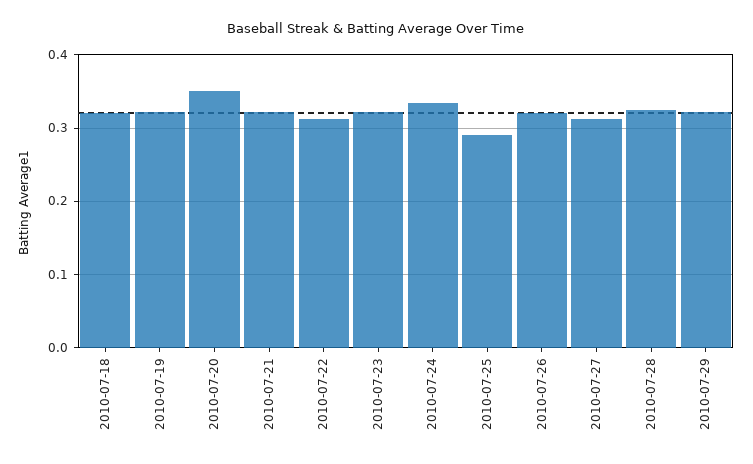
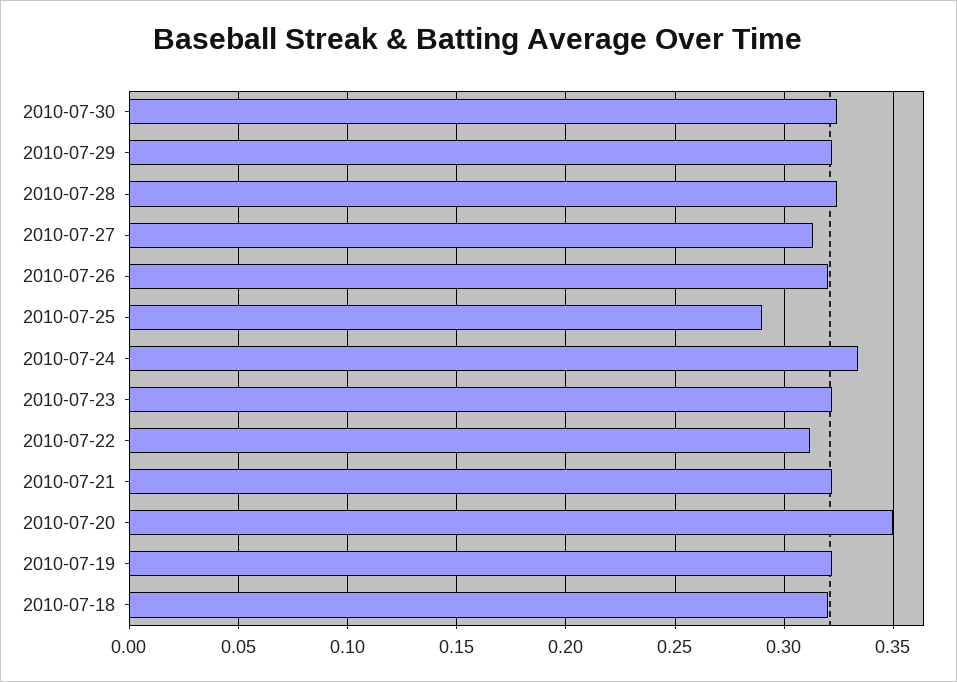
2010-07-30: none -> 0.325

